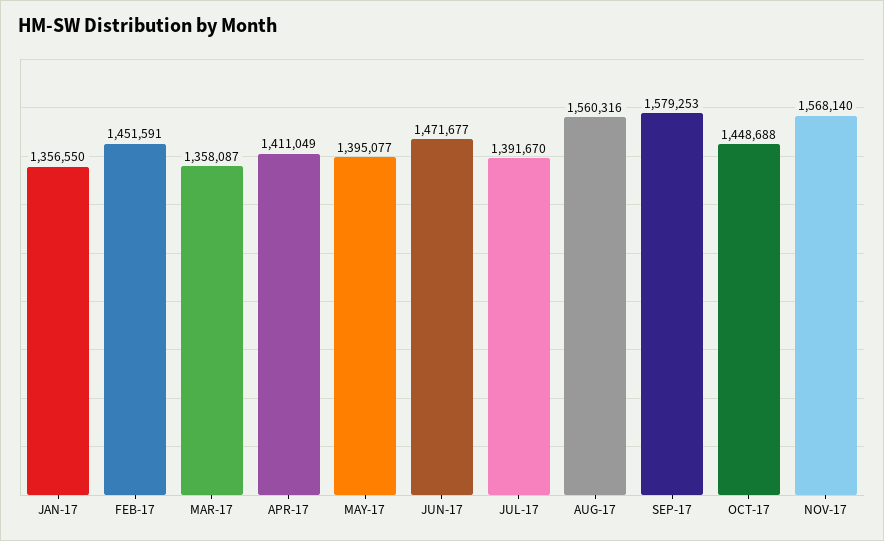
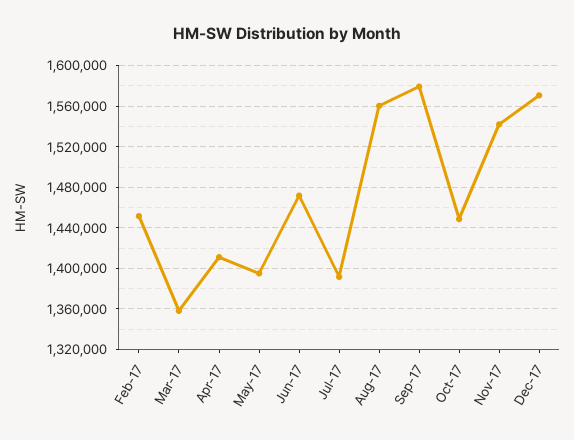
JAN-17: 1356550 -> none
NOV-17: 1568140 -> 1540000
Dec-17: none -> 1570000

